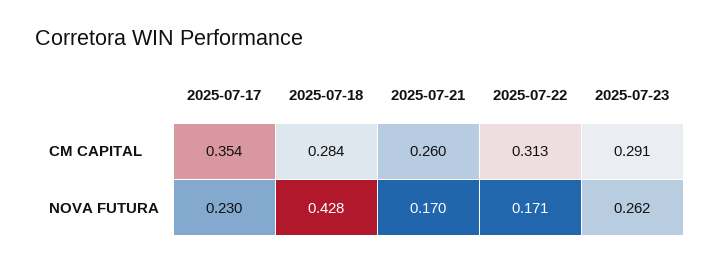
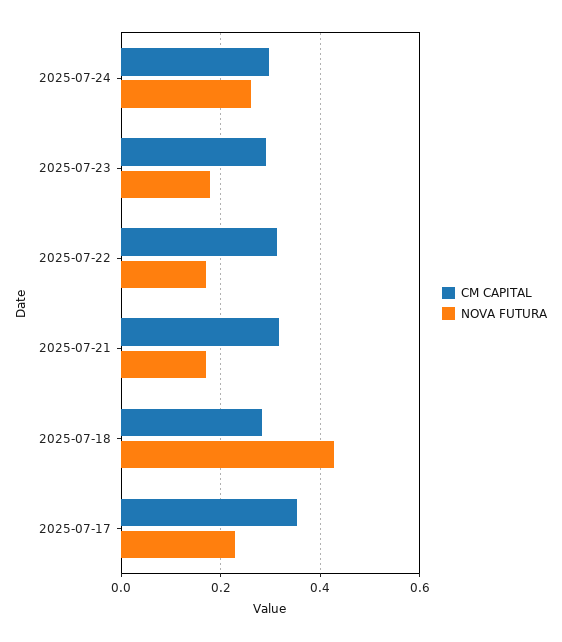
CM CAPITAL, 2025-07-21: 0.26 -> 0.32
NOVA FUTURA, 2025-07-23: 0.262 -> 0.18
CM CAPITAL, 2025-07-24: none -> 0.3
NOVA FUTURA, 2025-07-24: none -> 0.26

